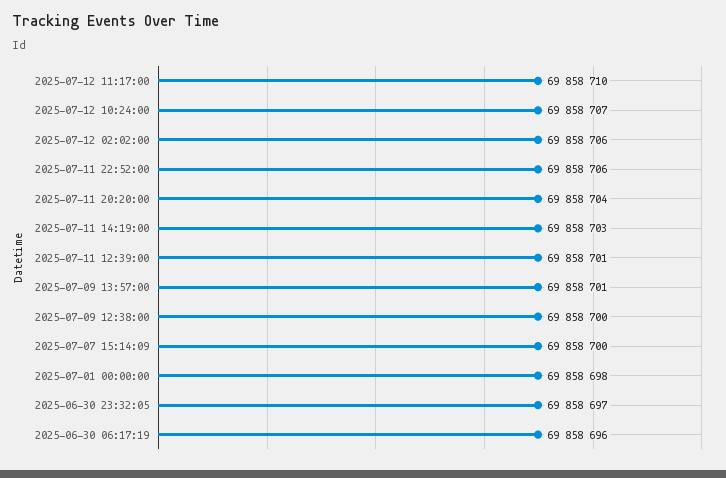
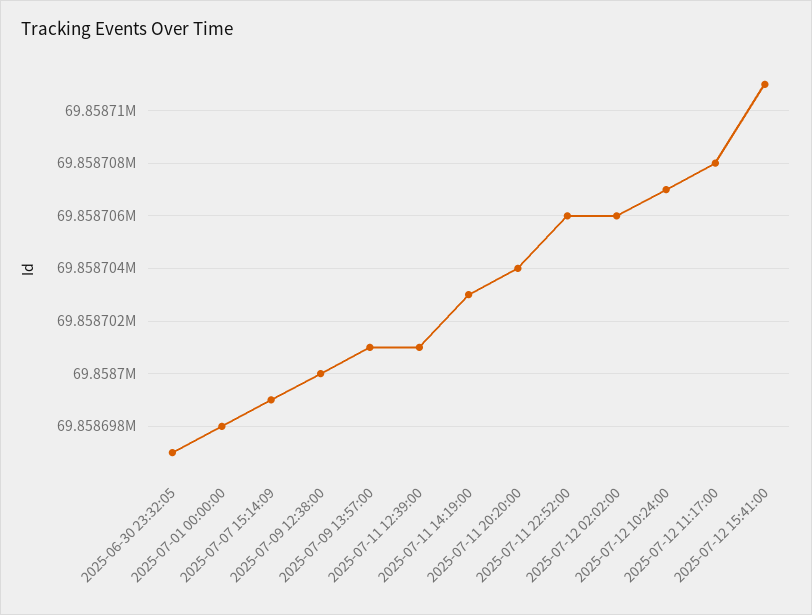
2025-07-12 11:17:00: 69858710 -> 69858708
2025-07-07 15:14:09: 69858700 -> 69858699
2025-06-30 06:17:19: 69858696 -> none
2025-07-12 15:41:00: none -> 69858711

